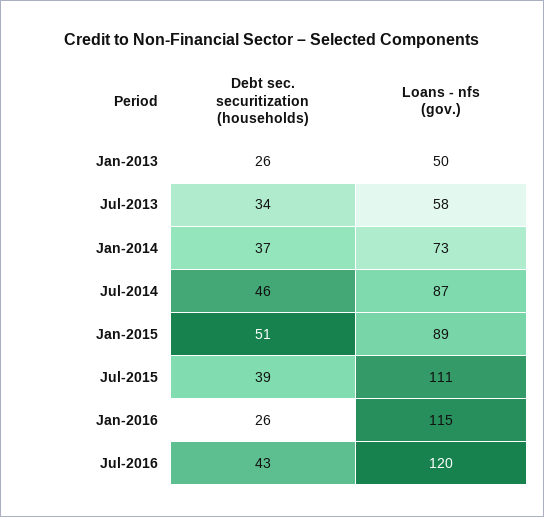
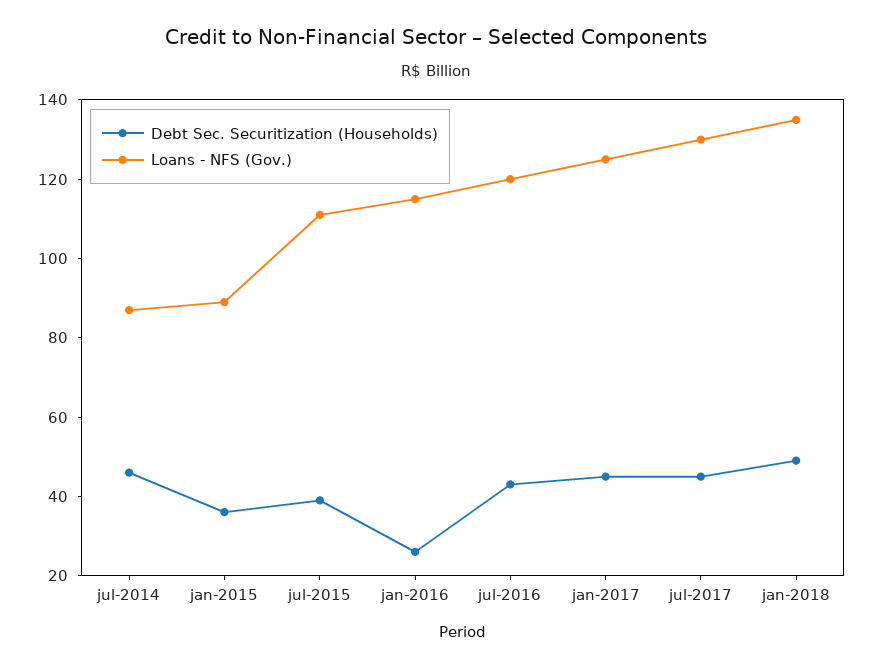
Debt sec. securitization (households), Jan-2013: 26 -> none
Loans - nfs (gov.), Jan-2013: 50 -> none
Debt sec. securitization (households), Jul-2013: 34 -> none
Loans - nfs (gov.), Jul-2013: 58 -> none
Debt sec. securitization (households), Jan-2014: 37 -> none
Loans - nfs (gov.), Jan-2014: 73 -> none
Debt sec. securitization (households), Jan-2015: 51 -> 35
Debt sec. securitization (households), jan-2017: none -> 45
Loans - nfs (gov.), jan-2017: none -> 125
Debt sec. securitization (households), jul-2017: none -> 45
Loans - nfs (gov.), jul-2017: none -> 130
Debt sec. securitization (households), jan-2018: none -> 50
Loans - nfs (gov.), jan-2018: none -> 135

